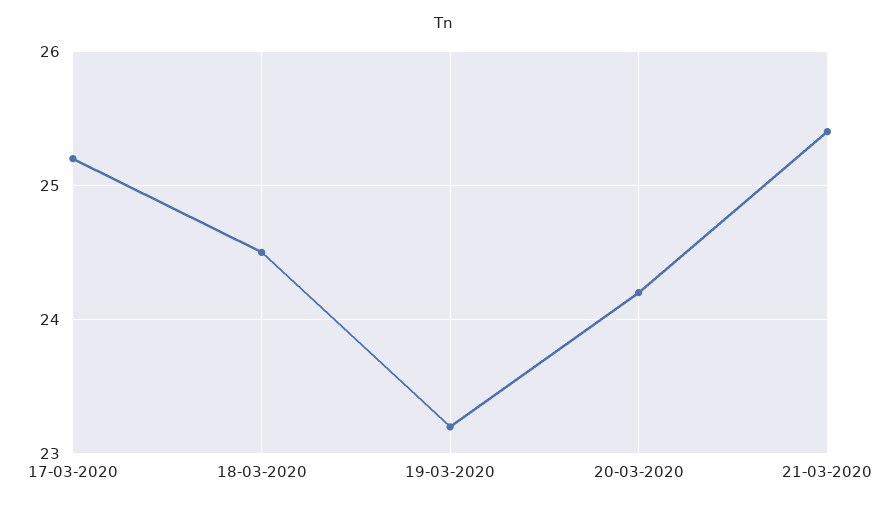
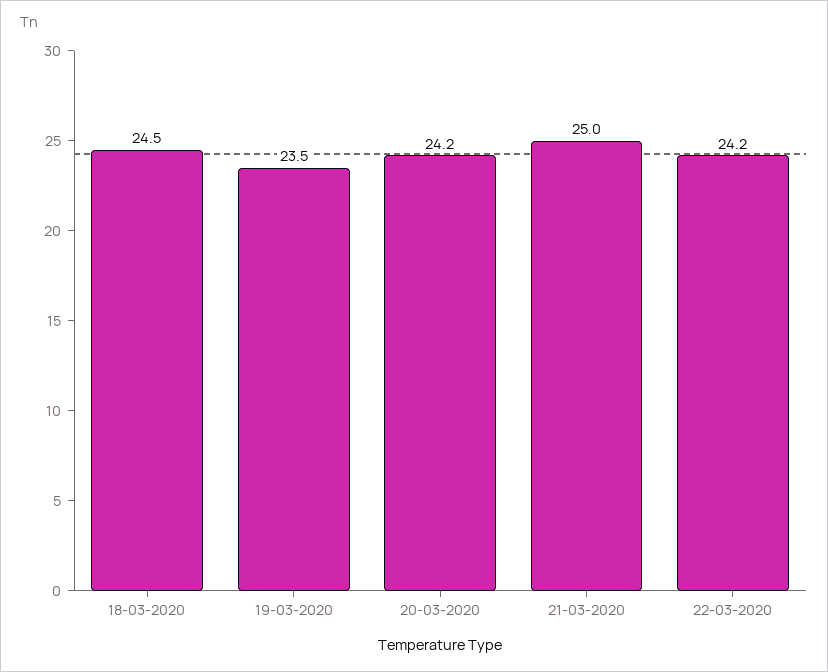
17-03-2020: 25.2 -> none
19-03-2020: 23.2 -> 23.5
21-03-2020: 25.4 -> 25
22-03-2020: none -> 24.2

